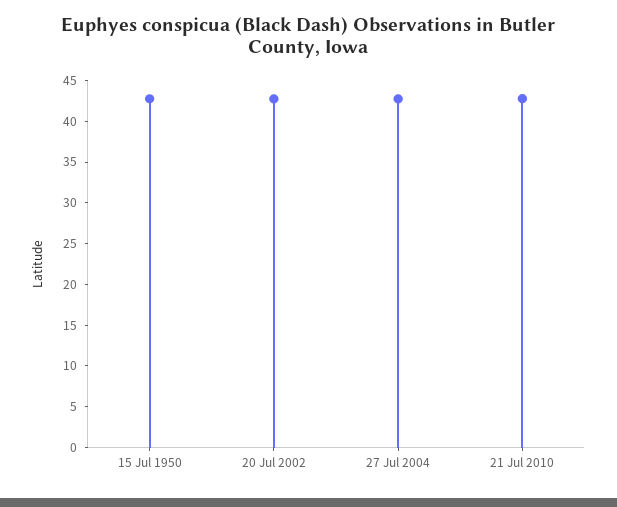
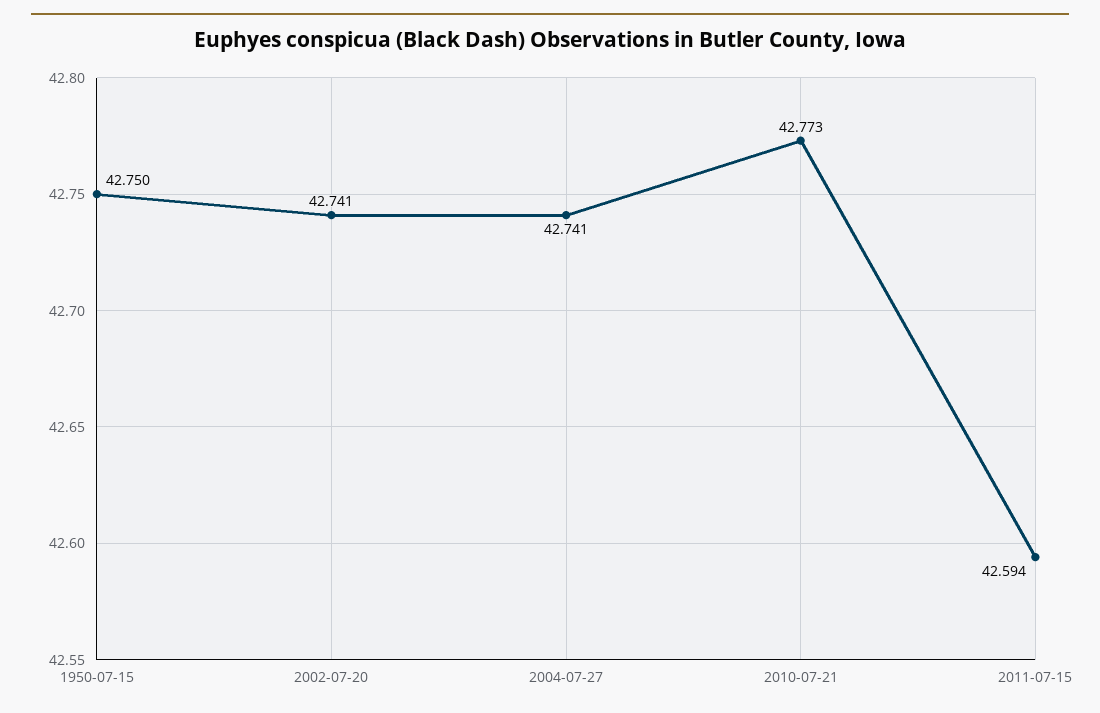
2011-07-15: none -> 42.594

